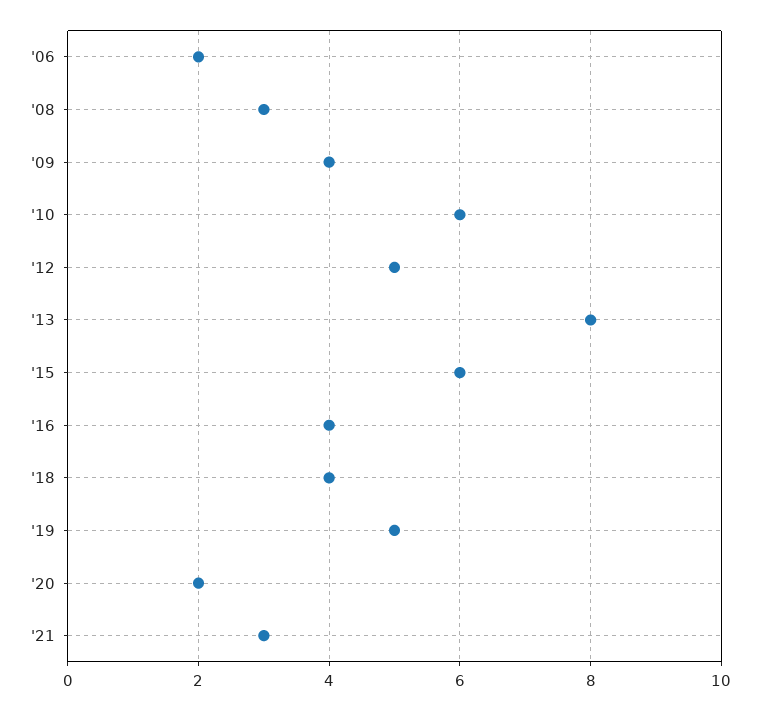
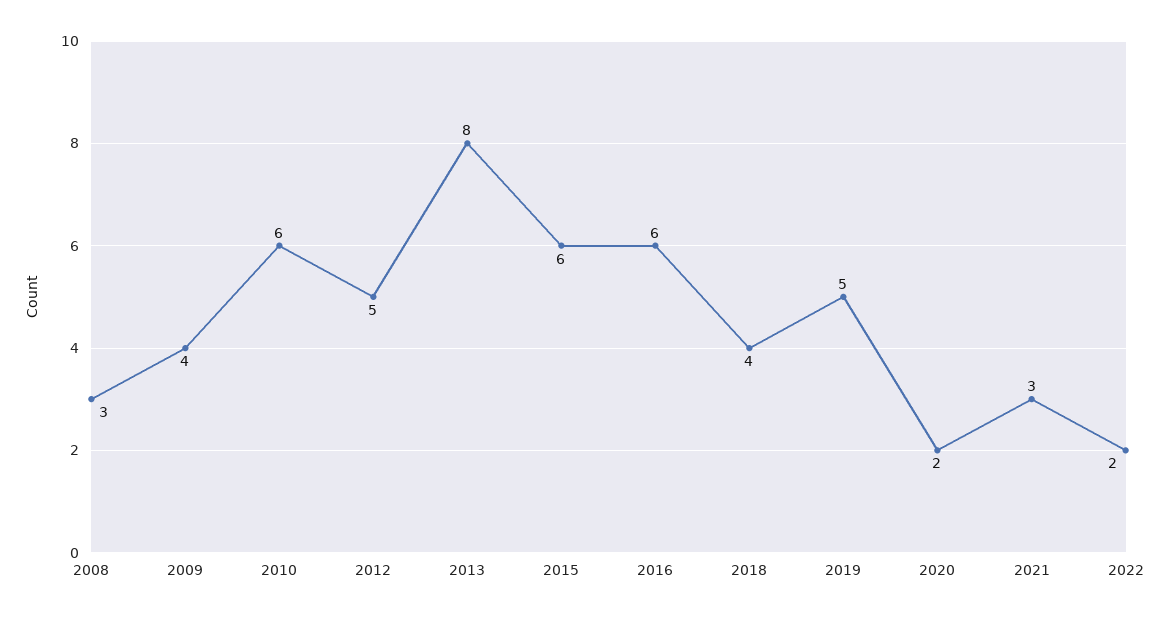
'06: 2 -> none
'16: 4 -> 6
2022: none -> 2

